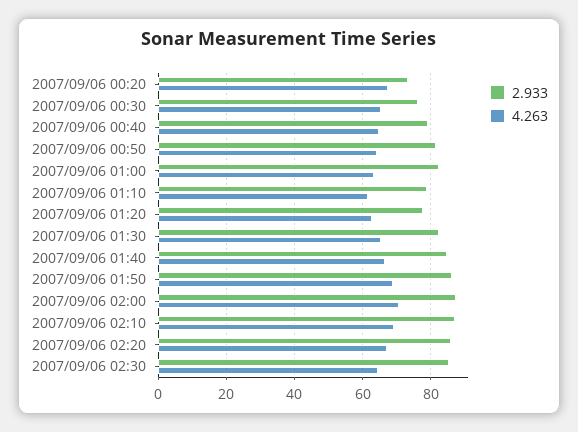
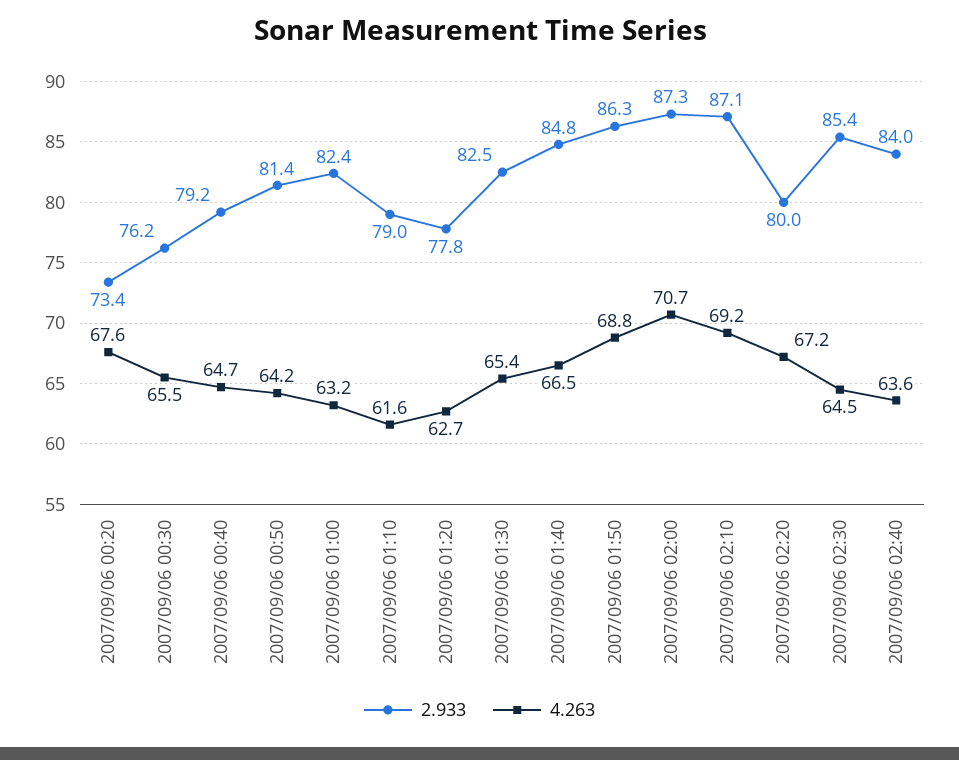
2.933, 2007/09/06 02:20: 86 -> 80
2.933, 2007/09/06 02:40: none -> 84
4.263, 2007/09/06 02:40: none -> 63.6

